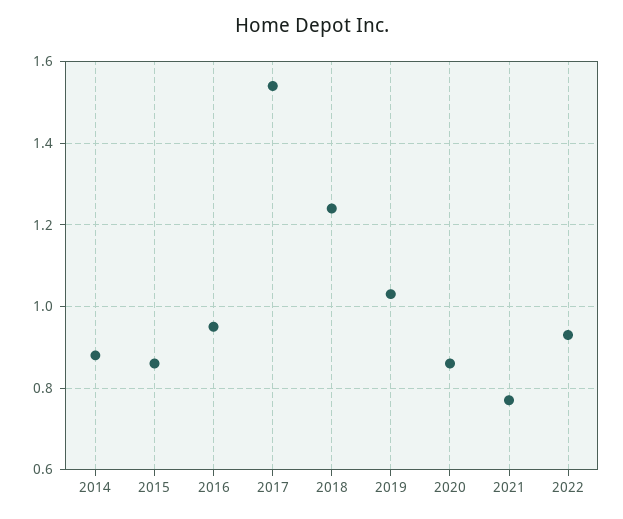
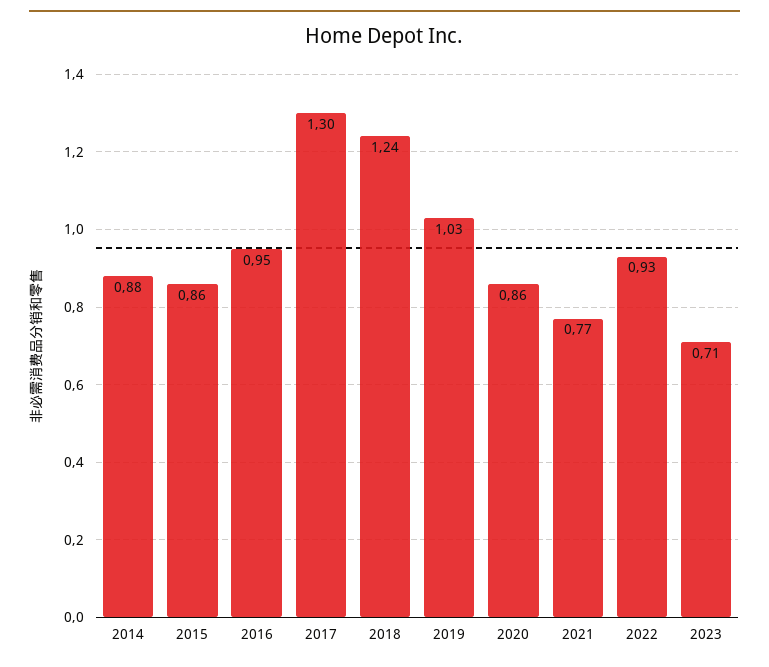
2017: 1.55 -> 1.3
2023: none -> 0.71

